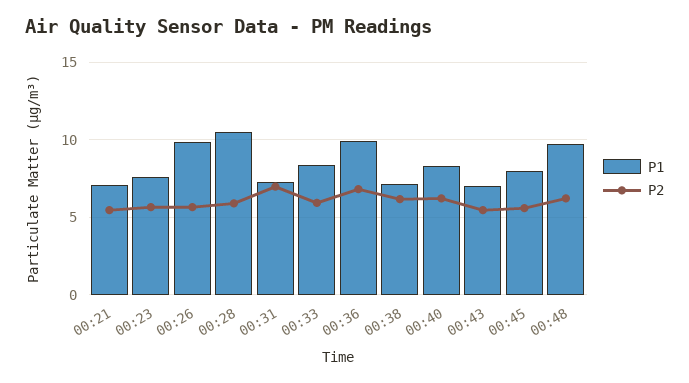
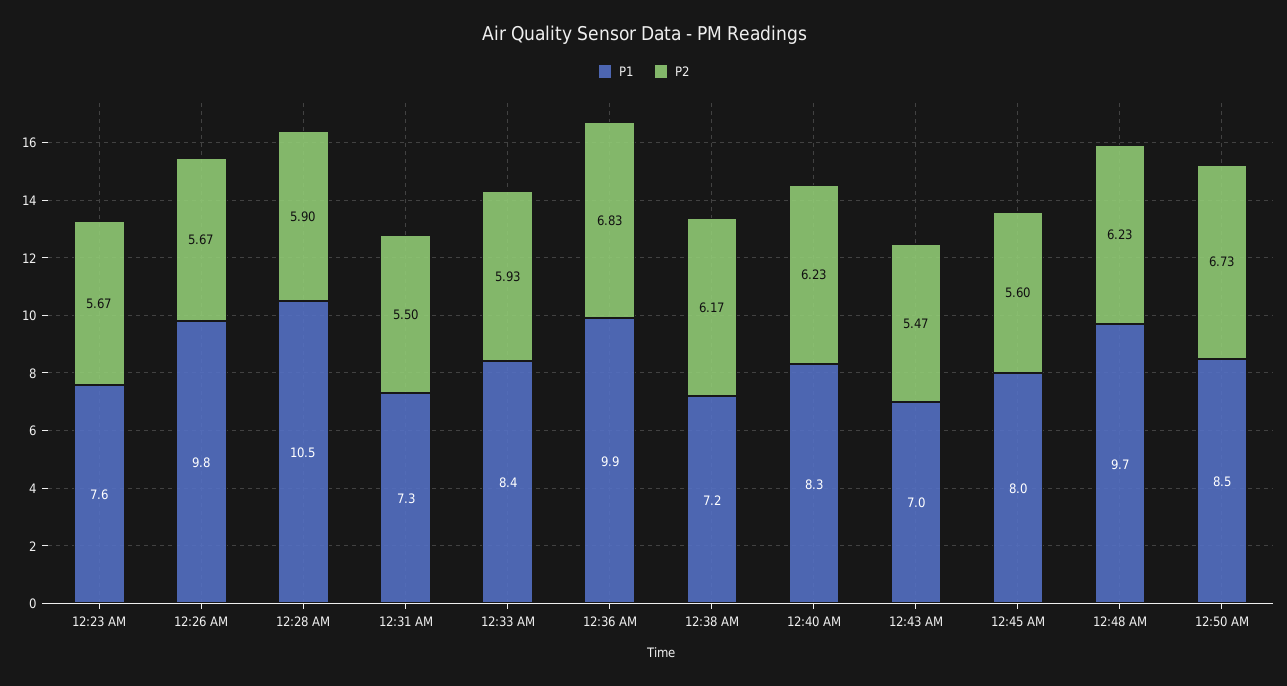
P1, 00:21: 7 -> none
P2, 00:21: 5.5 -> none
P2, 00:31: 7 -> 5.5
P1, 12:50 AM: none -> 8.5
P2, 12:50 AM: none -> 6.73

